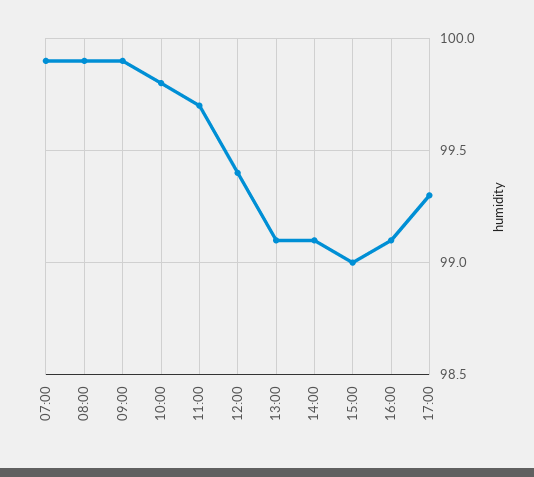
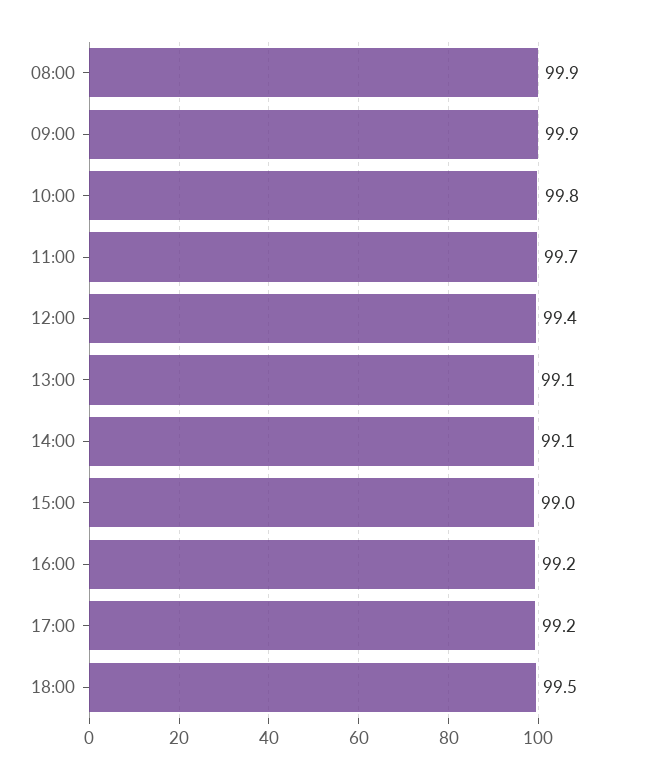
07:00: 99.9 -> none
16:00: 99.1 -> 99.2
17:00: 99.3 -> 99.2
18:00: none -> 99.5

